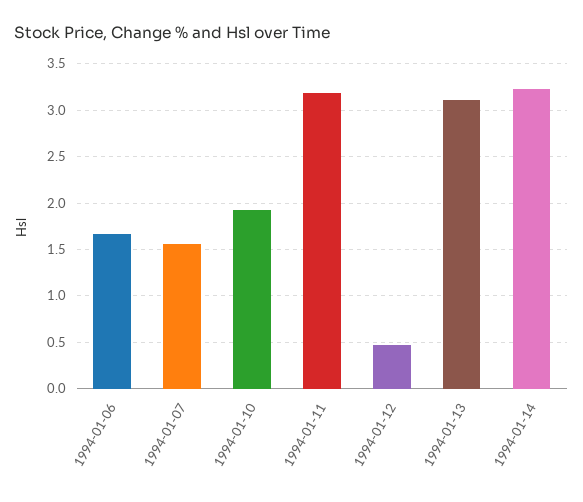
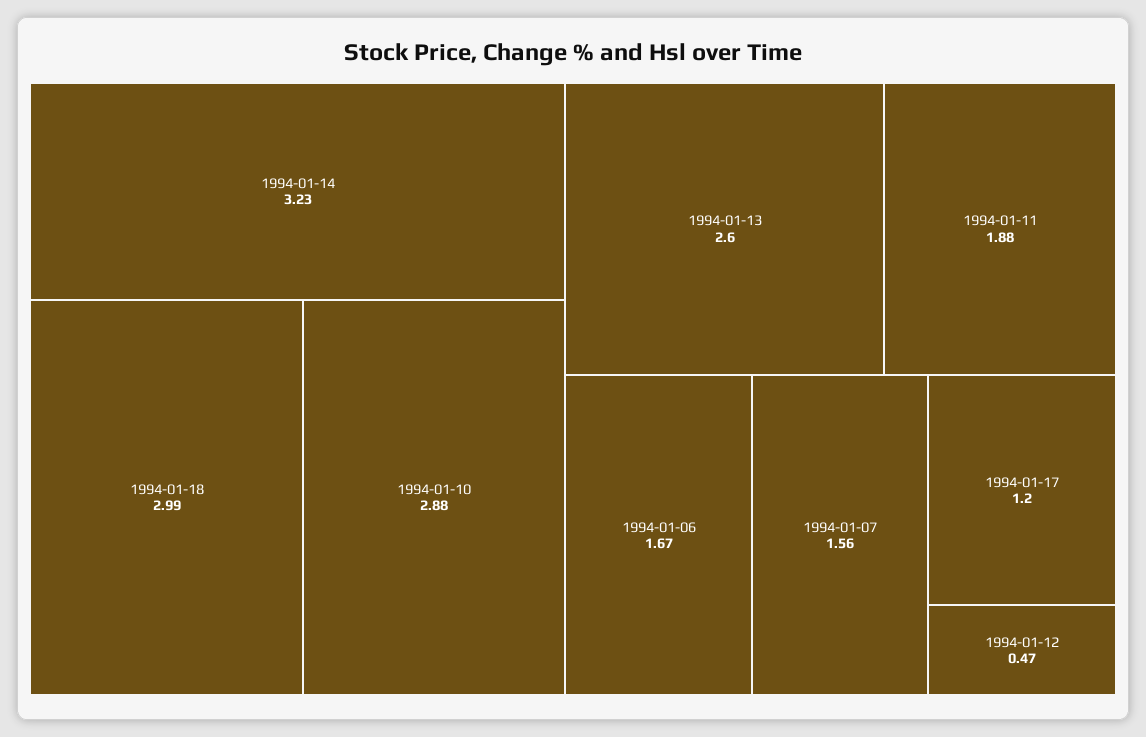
1994-01-10: 1.9 -> 2.88
1994-01-11: 3.2 -> 1.88
1994-01-13: 3.1 -> 2.6
1994-01-18: none -> 2.99
1994-01-17: none -> 1.2

